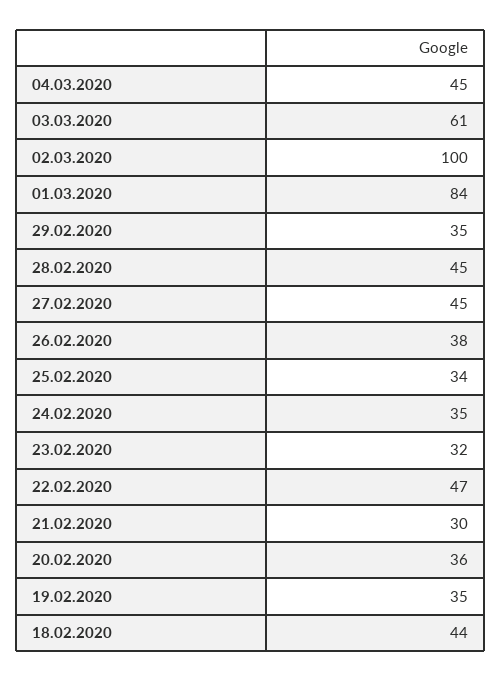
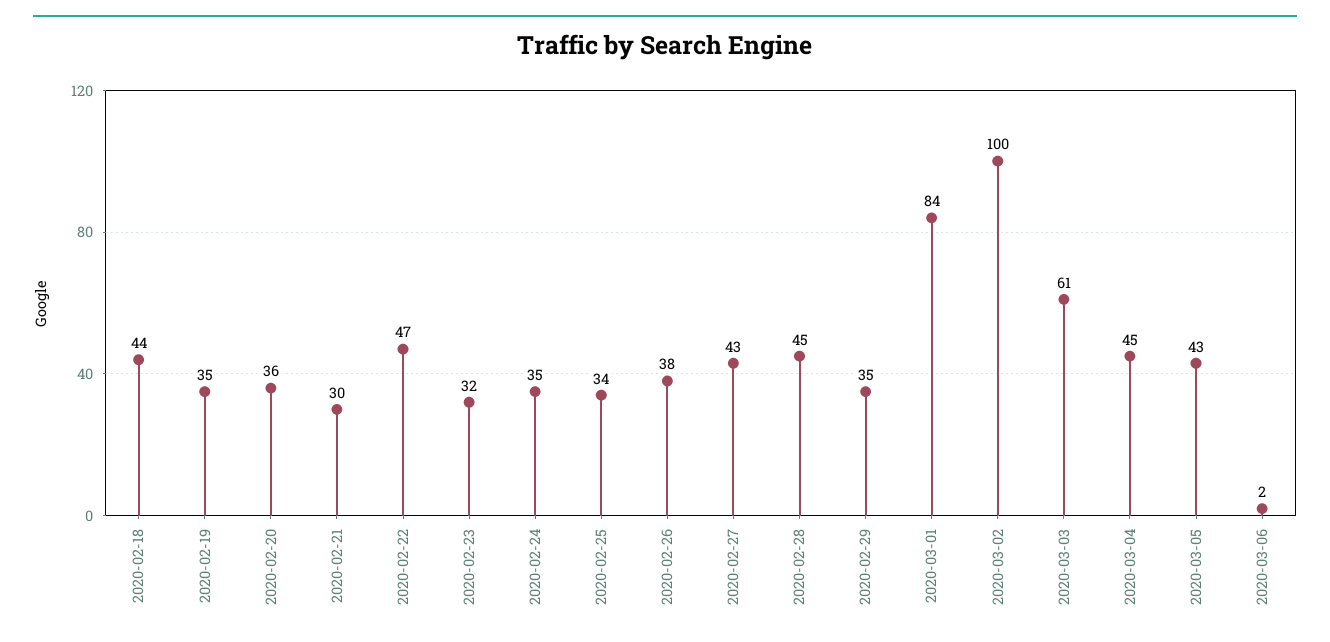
27.02.2020: 45 -> 43
2020-03-05: none -> 43
2020-03-06: none -> 2

